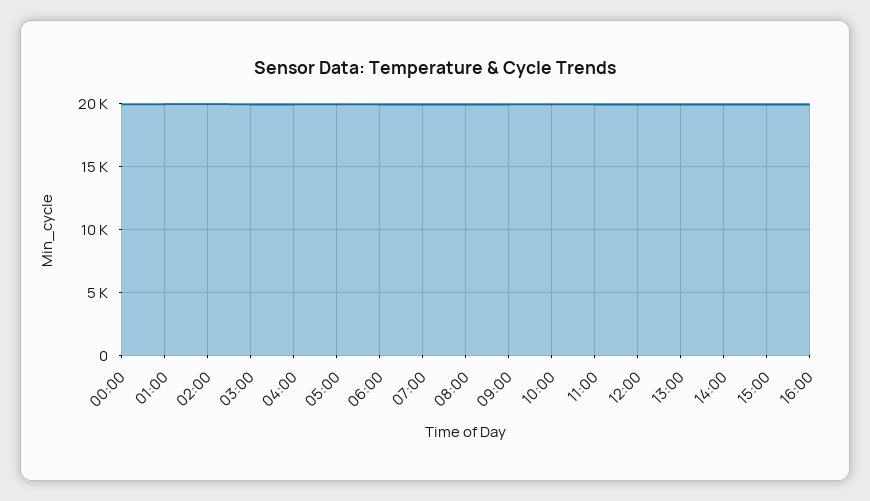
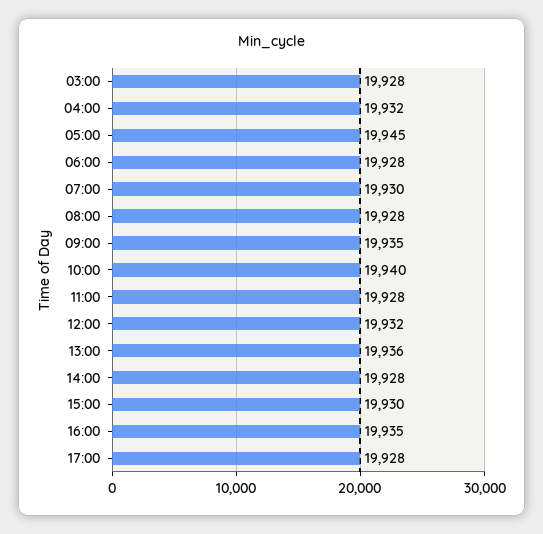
00:00: 20000 -> none
01:00: 20000 -> none
02:00: 20000 -> none
17:00: none -> 19928

